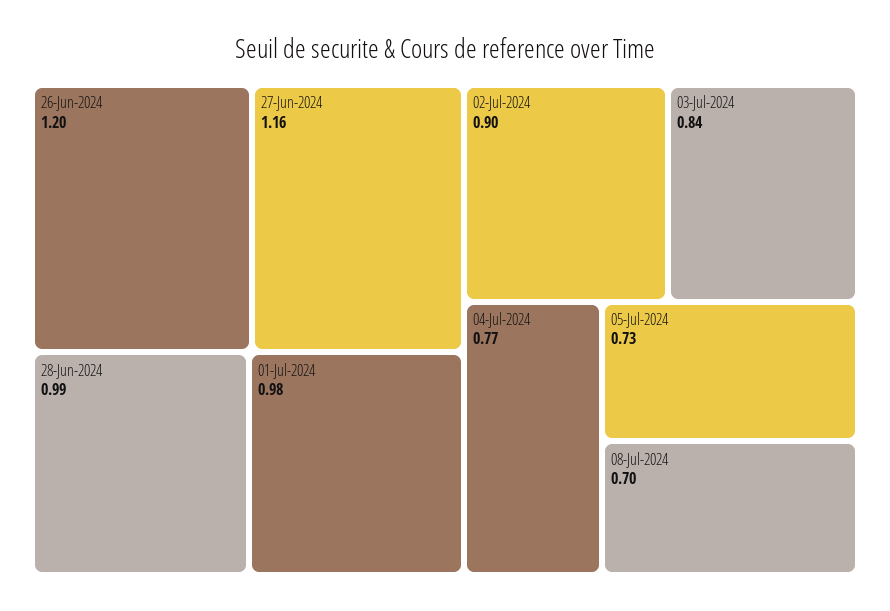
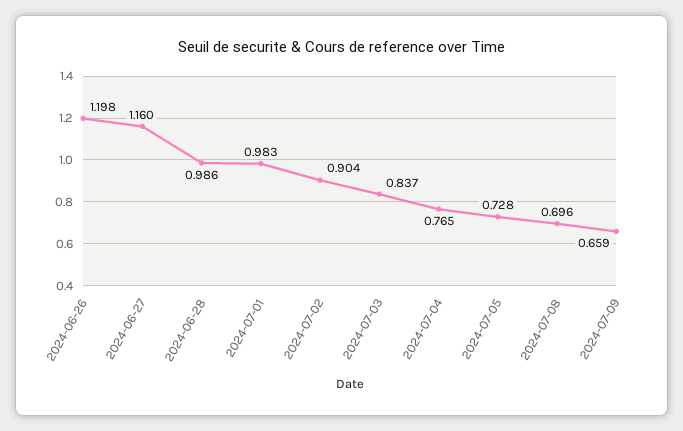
2024-07-09: none -> 0.659

